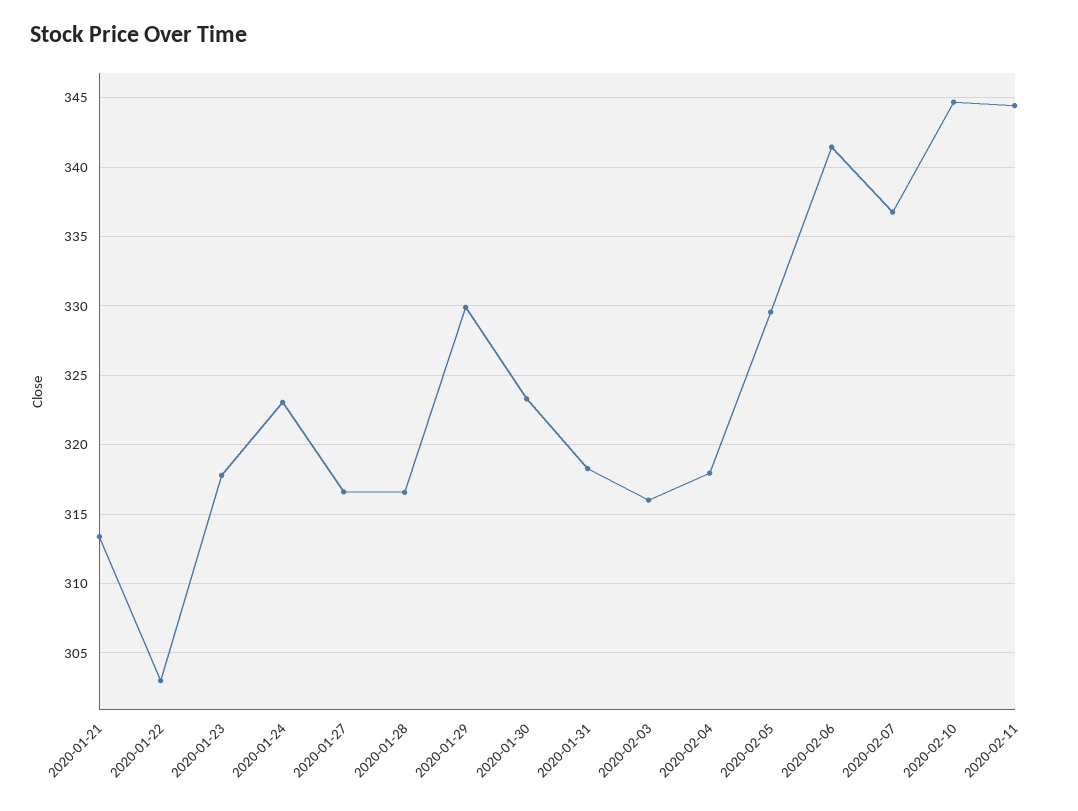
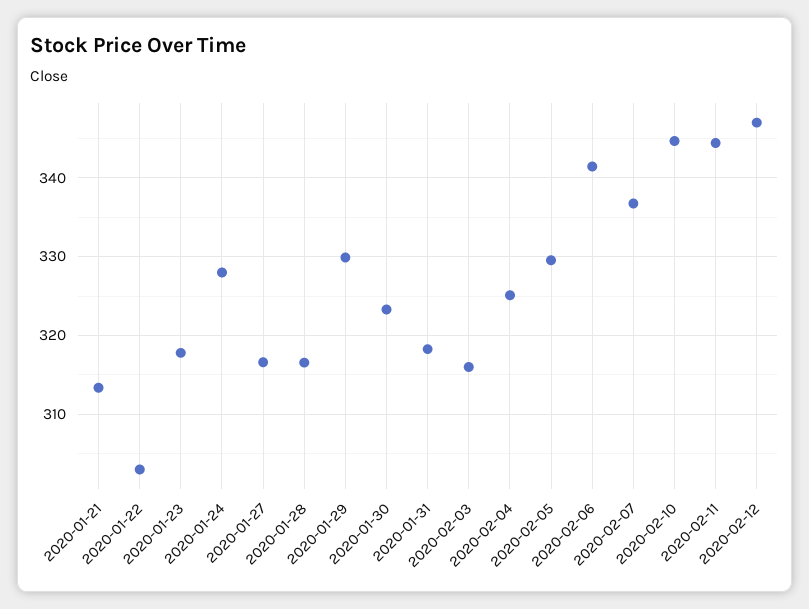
2020-01-24: 323 -> 328
2020-02-04: 318 -> 325
2020-02-12: none -> 347

